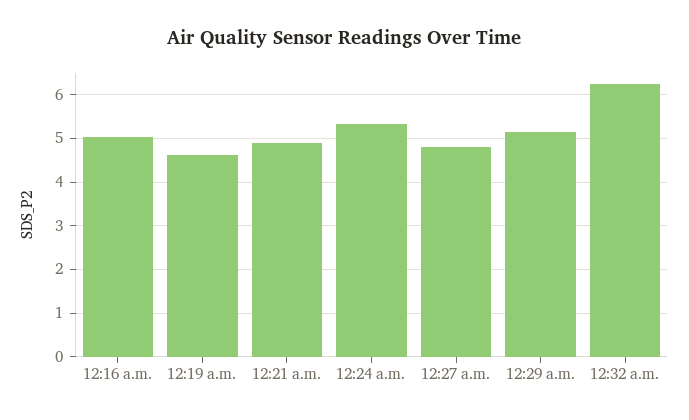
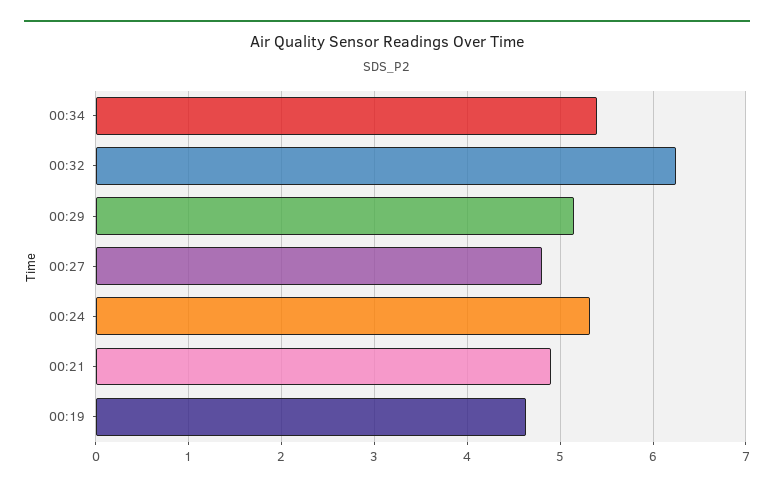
12:16 a.m.: 5 -> none
00:34: none -> 5.4

